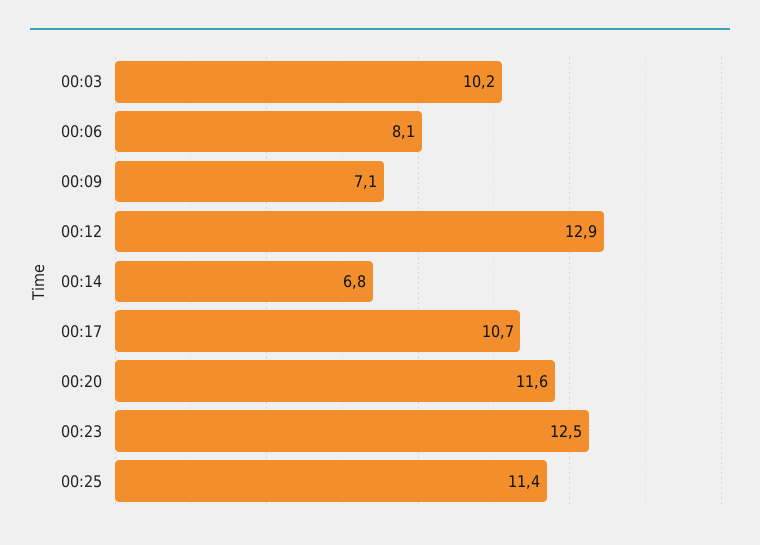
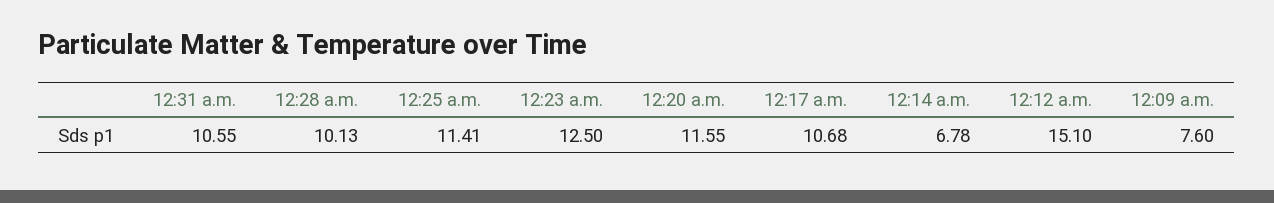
00:03: 10.2 -> none
00:06: 8.1 -> none
00:09: 7.1 -> 7.6
00:12: 12.9 -> 15.1
12:31 a.m.: none -> 10.55
12:28 a.m.: none -> 10.13

